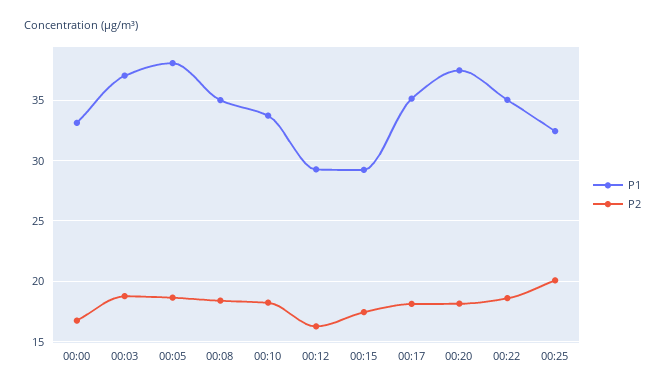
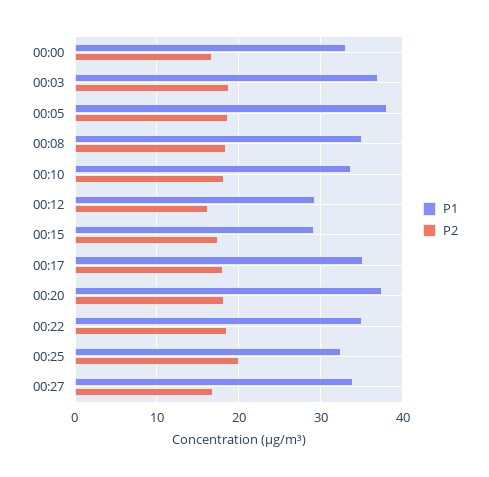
P1, 00:27: none -> 34
P2, 00:27: none -> 17

